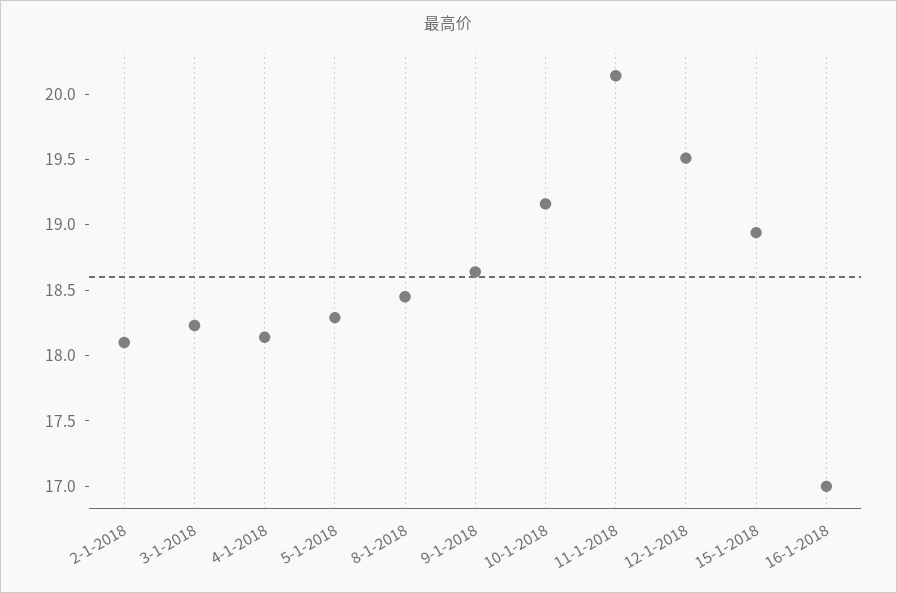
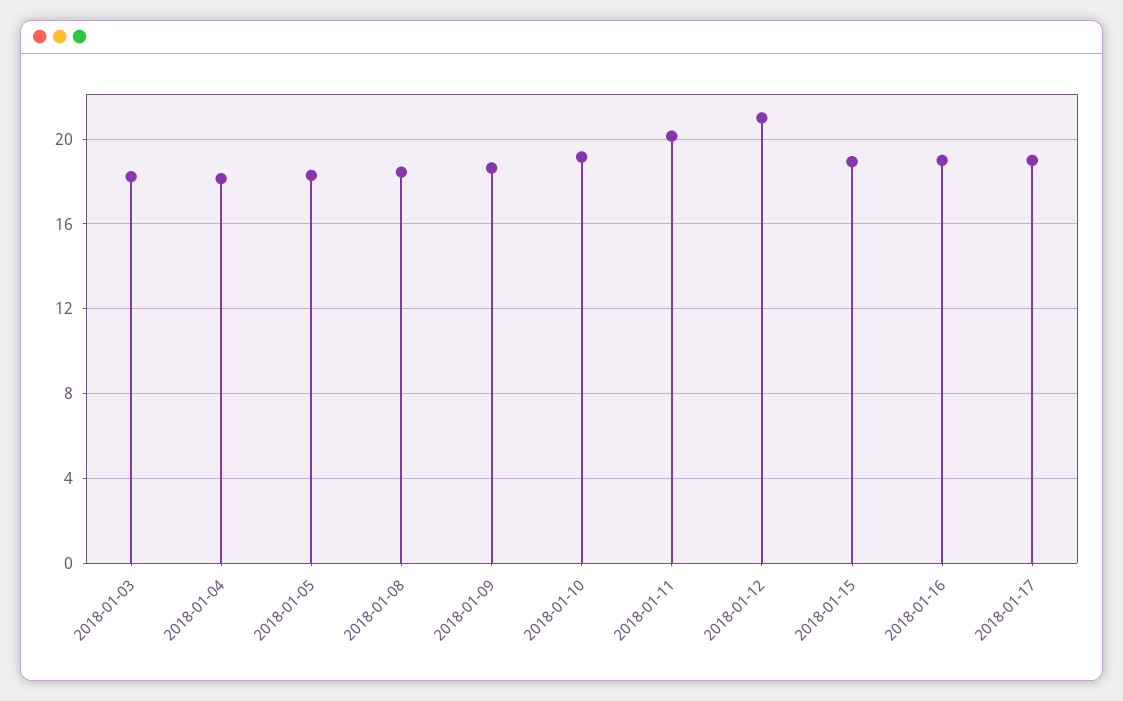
2-1-2018: 18.1 -> none
12-1-2018: 19.5 -> 21
16-1-2018: 17 -> 19
2018-01-17: none -> 19

